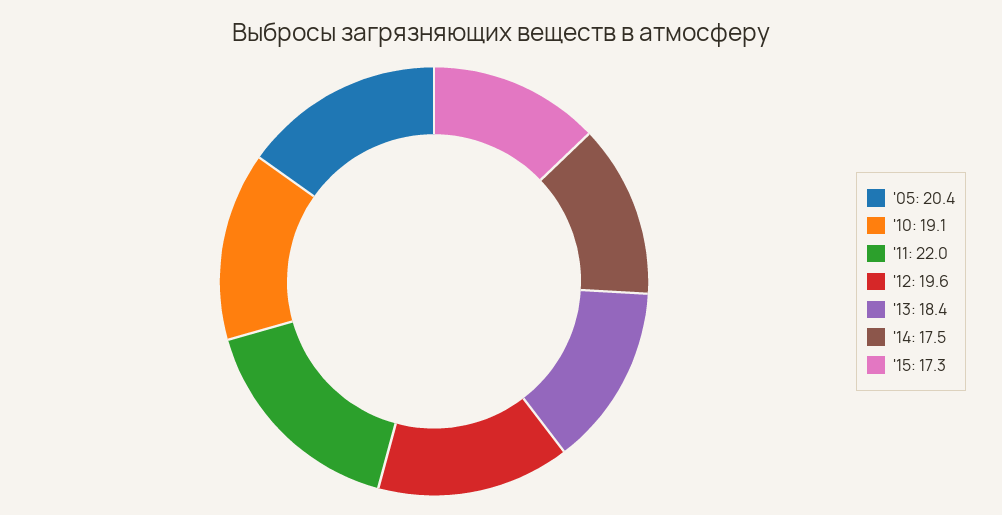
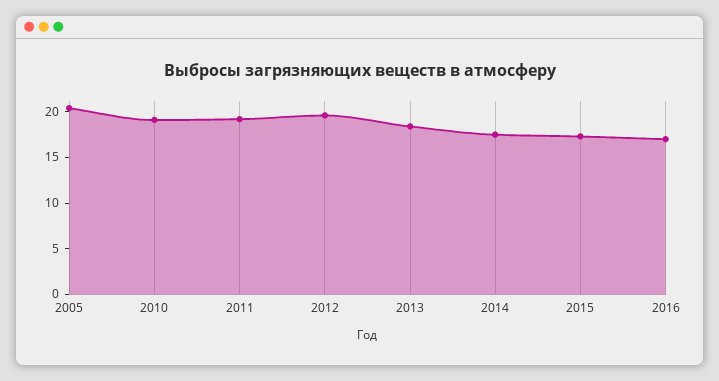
'11: 22 -> 19
2016: none -> 17

